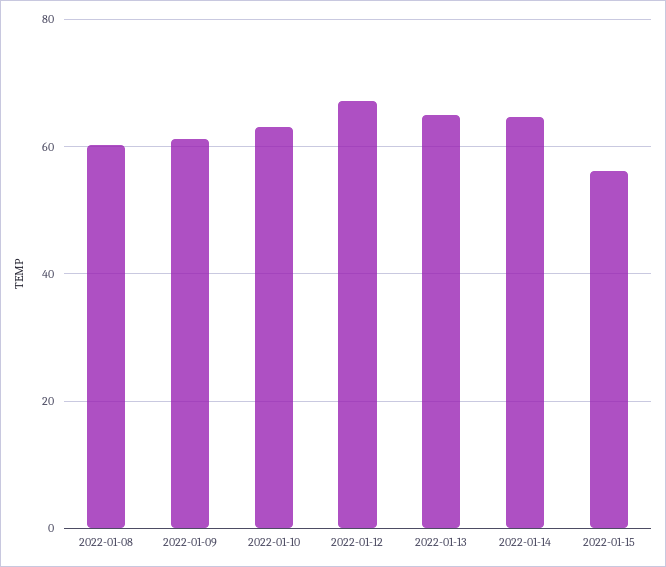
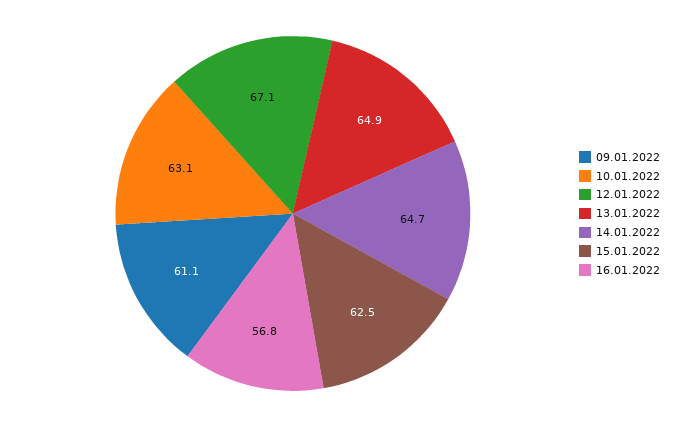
2022-01-08: 60 -> none
2022-01-15: 56 -> 62.5
16.01.2022: none -> 56.8

